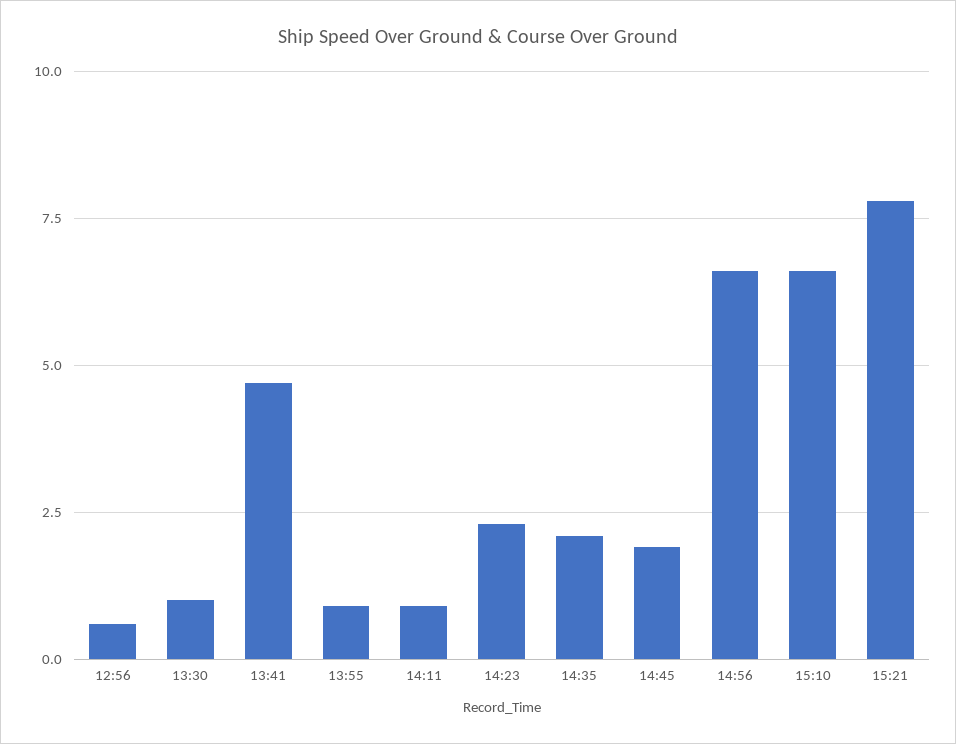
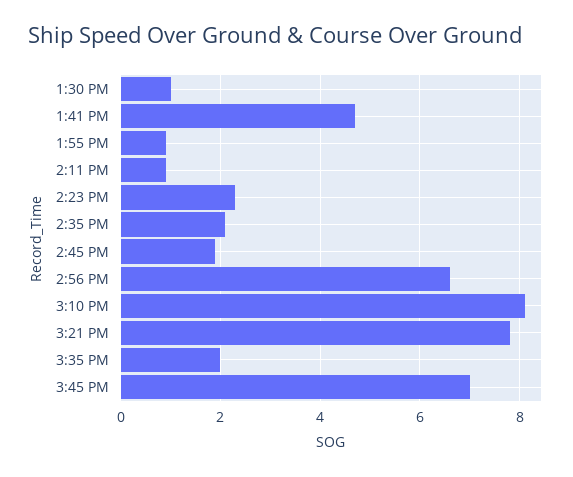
12:56: 0.5 -> none
15:10: 6.5 -> 8
3:35 PM: none -> 2
3:45 PM: none -> 7

